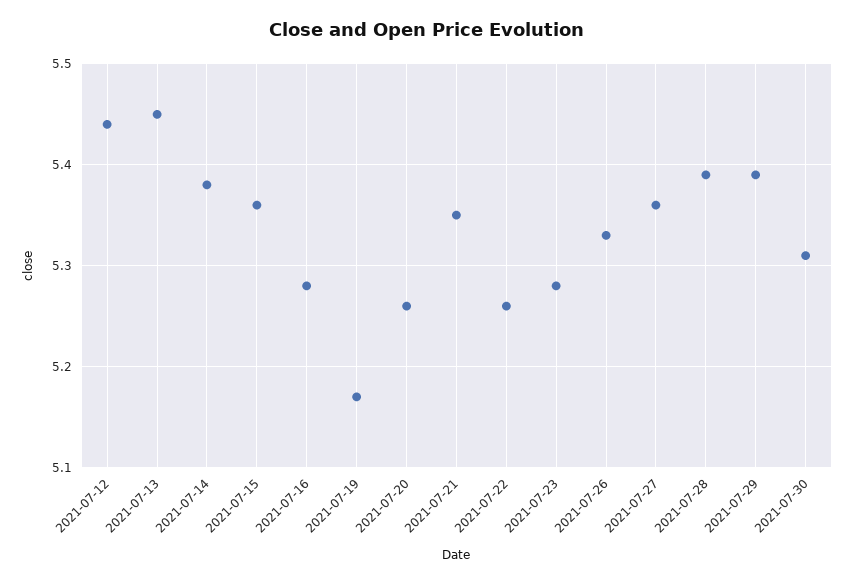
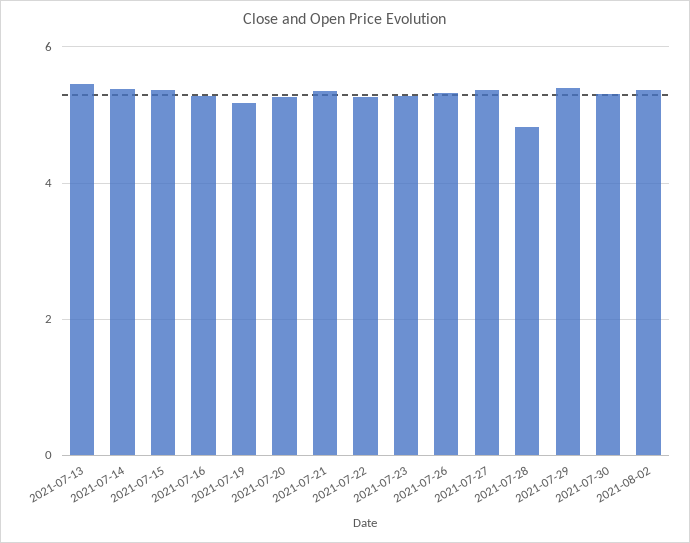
2021-07-12: 5.44 -> none
2021-07-28: 5.39 -> 4.8
2021-08-02: none -> 5.4

